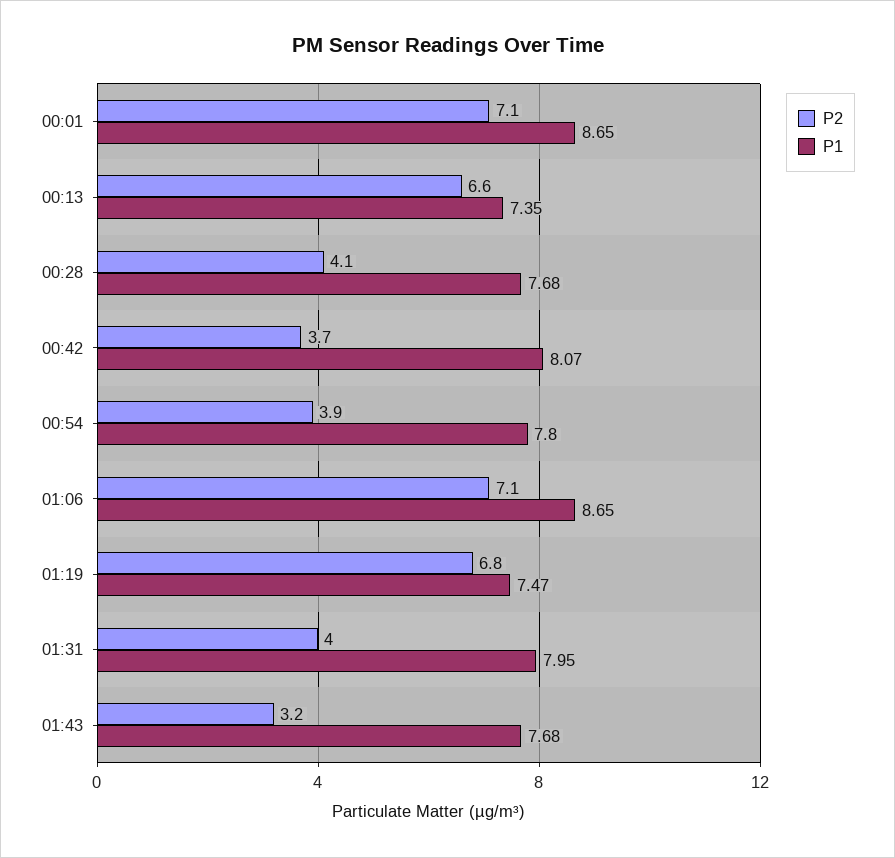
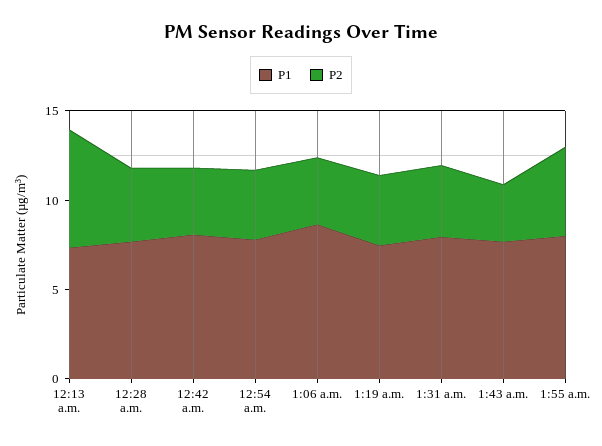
P2, 00:01: 7.1 -> none
P1, 00:01: 8.65 -> none
P2, 01:06: 7.1 -> 4
P2, 01:19: 6.8 -> 4
P1, 1:55 a.m.: none -> 8
P2, 1:55 a.m.: none -> 5

